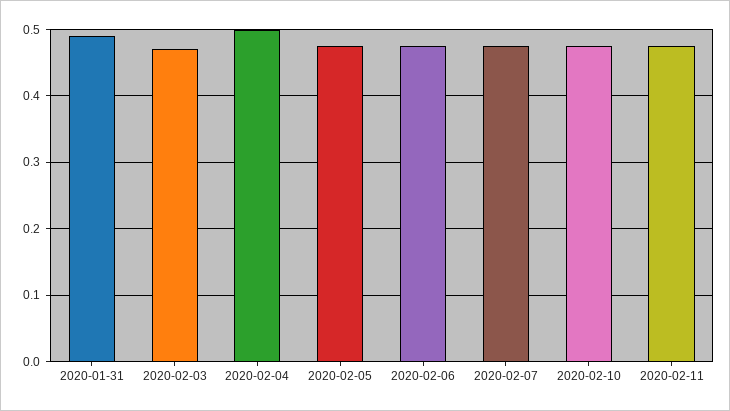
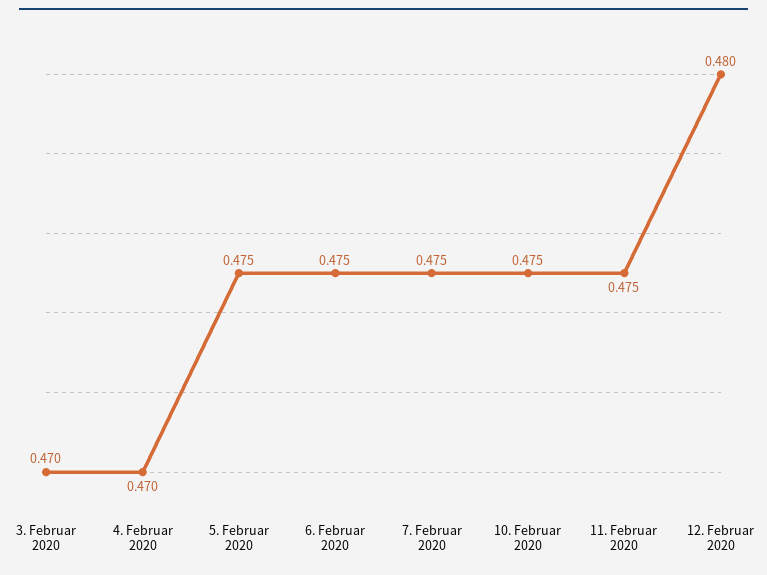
2020-01-31: 0.49 -> none
2020-02-04: 0.5 -> 0.47
12. Februar 2020: none -> 0.48

